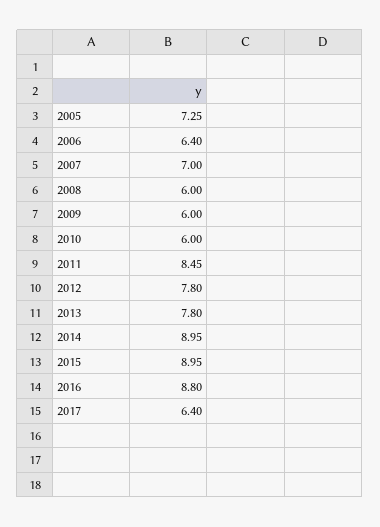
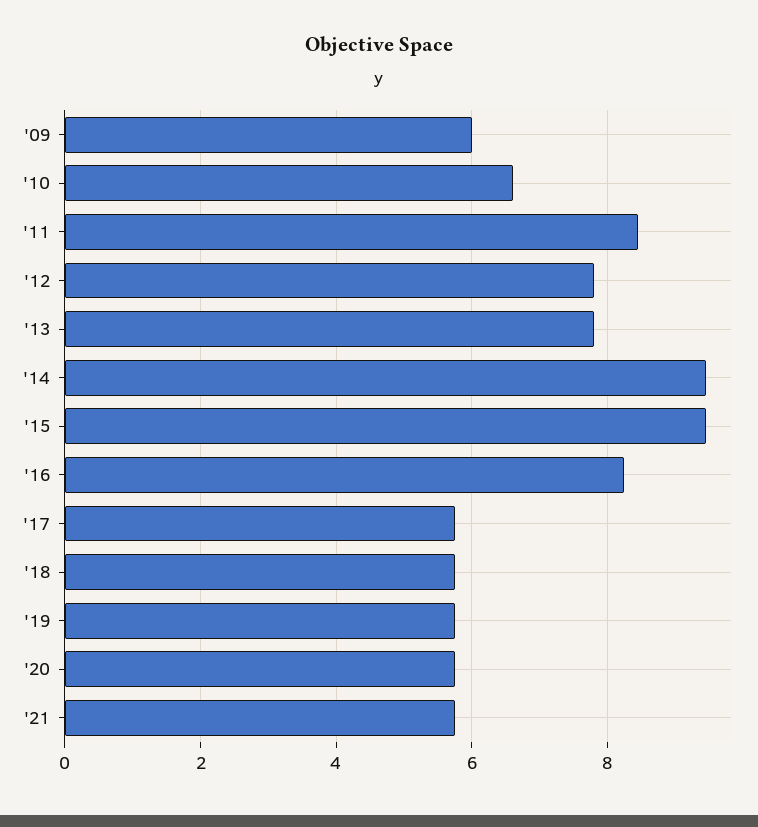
2005: 7.25 -> none
2006: 6.4 -> none
2007: 7 -> none
2008: 6 -> none
2010: 6 -> 6.6
2014: 8.95 -> 9.4
2015: 8.95 -> 9.4
2016: 8.8 -> 8.2
2017: 6.4 -> 5.8
'18: none -> 5.8
'19: none -> 5.8
'20: none -> 5.8
'21: none -> 5.8

